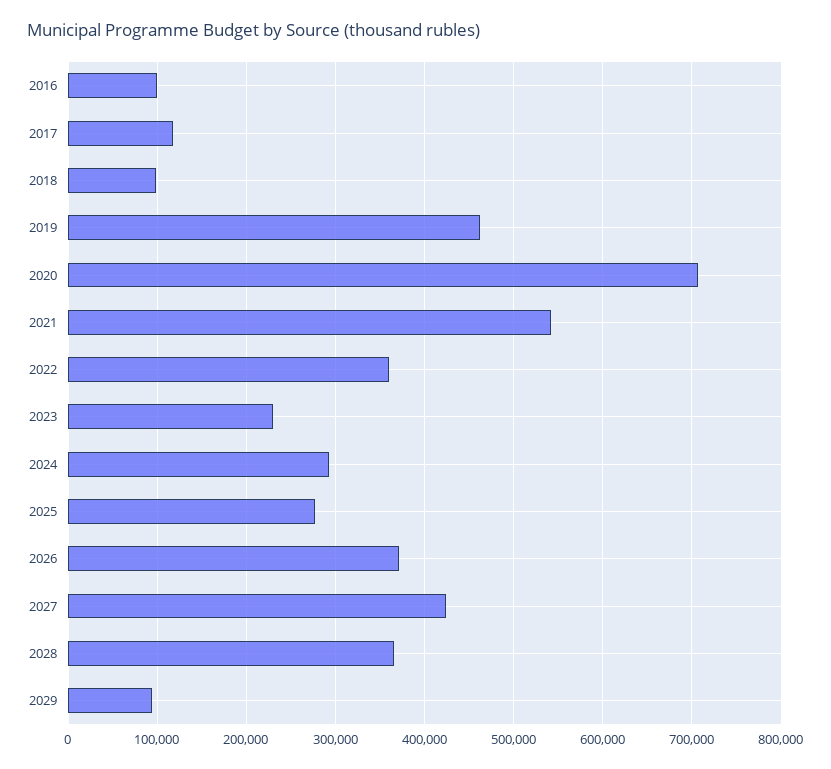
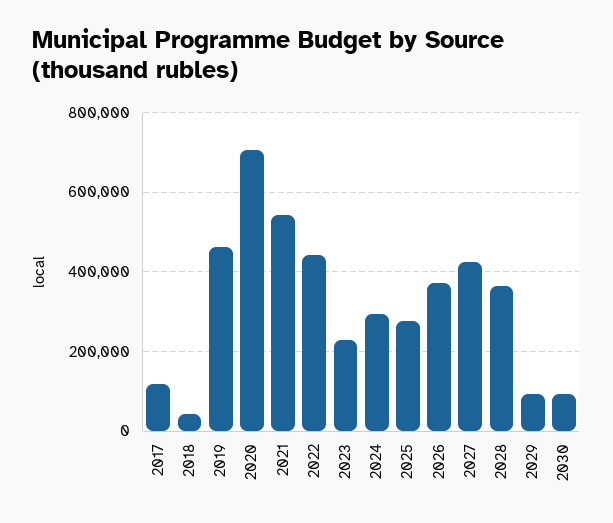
2016: 100000 -> none
2018: 100000 -> 40000
2022: 360000 -> 440000
2030: none -> 100000

